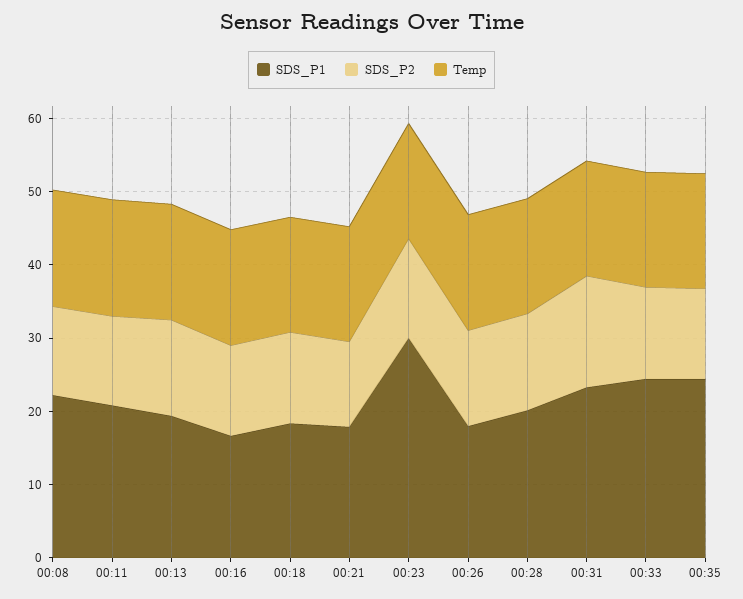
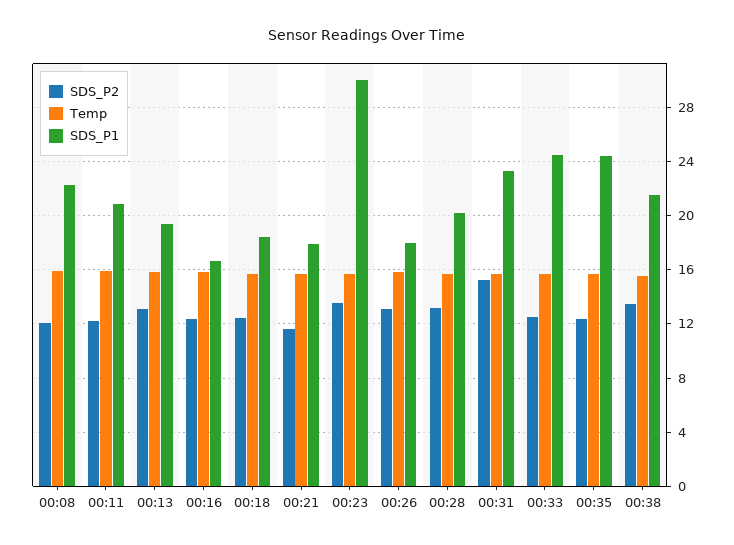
SDS_P2, 00:38: none -> 13.5
Temp, 00:38: none -> 15.5
SDS_P1, 00:38: none -> 21.5

